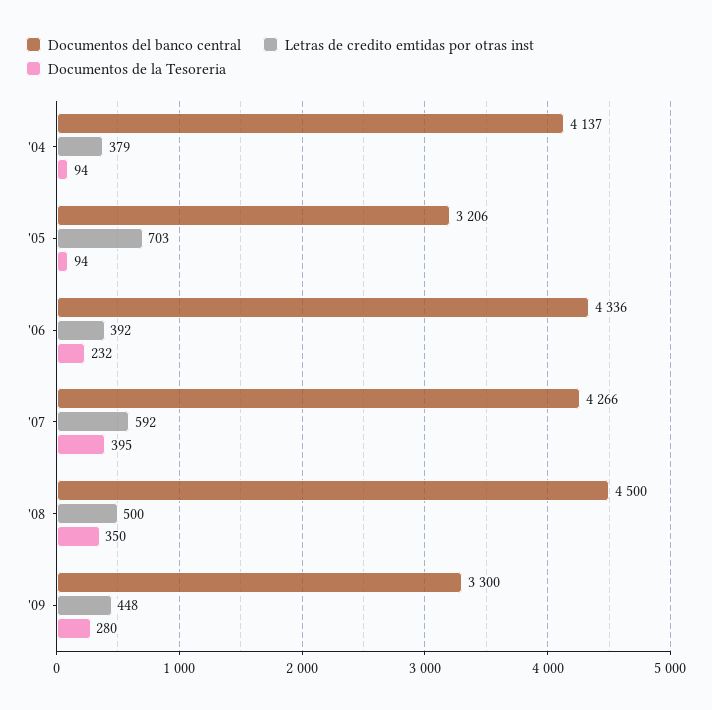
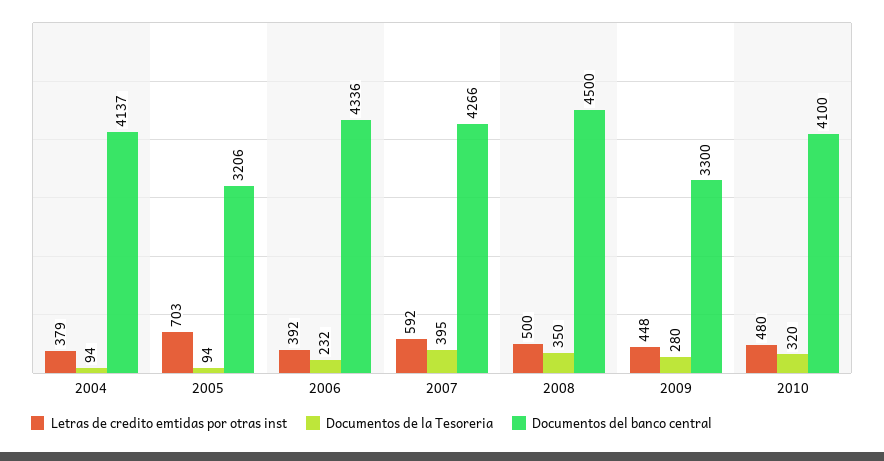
Letras de credito emtidas por otras inst, 2010: none -> 480
Documentos de la Tesoreria, 2010: none -> 320
Documentos del banco central, 2010: none -> 4100

